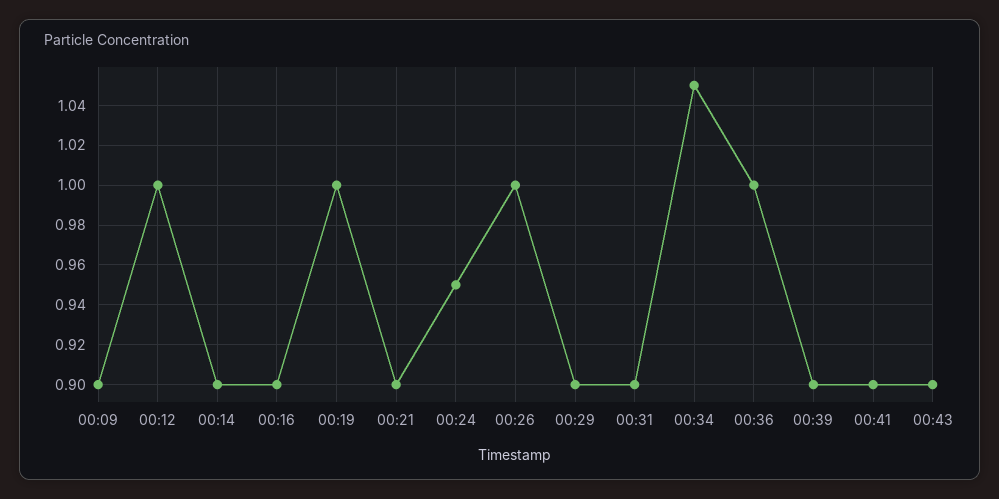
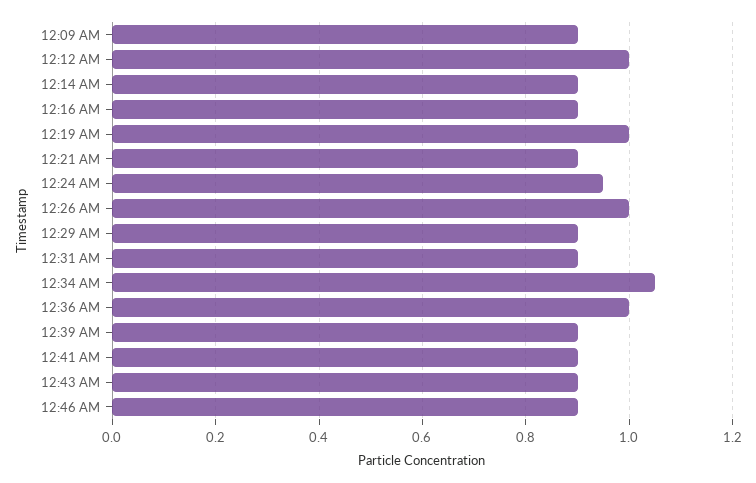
12:46 AM: none -> 0.9

